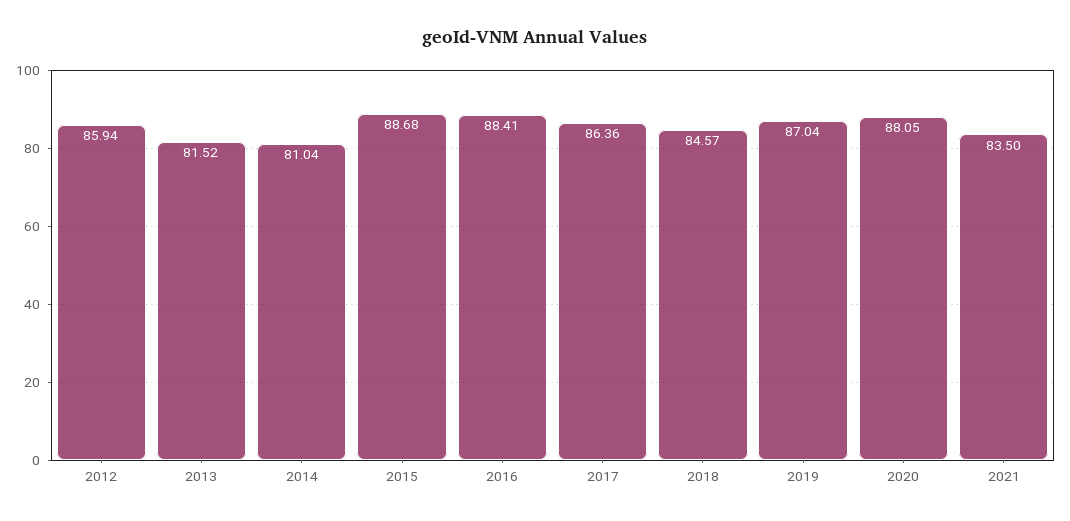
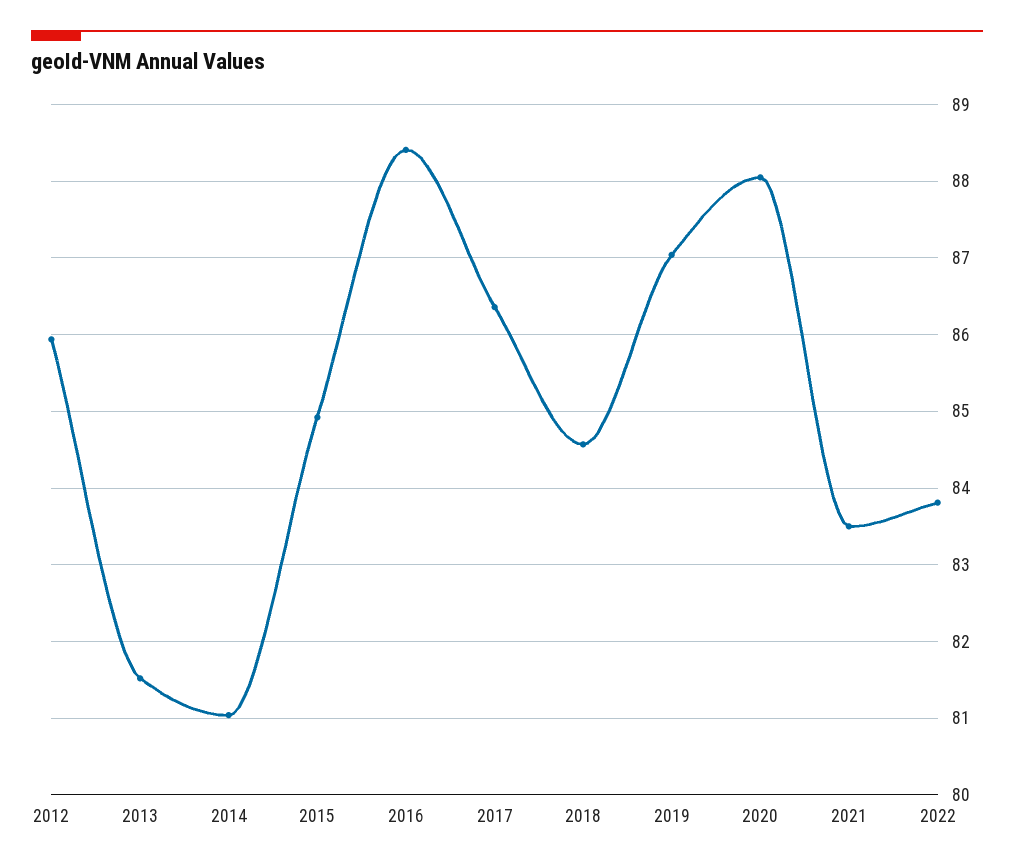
2015: 88.68 -> 84.9
2022: none -> 83.8

